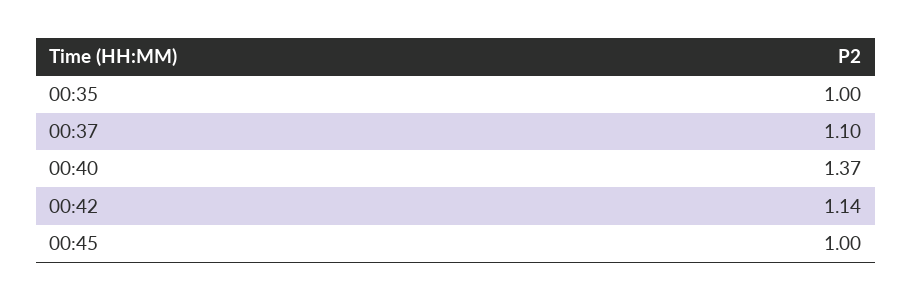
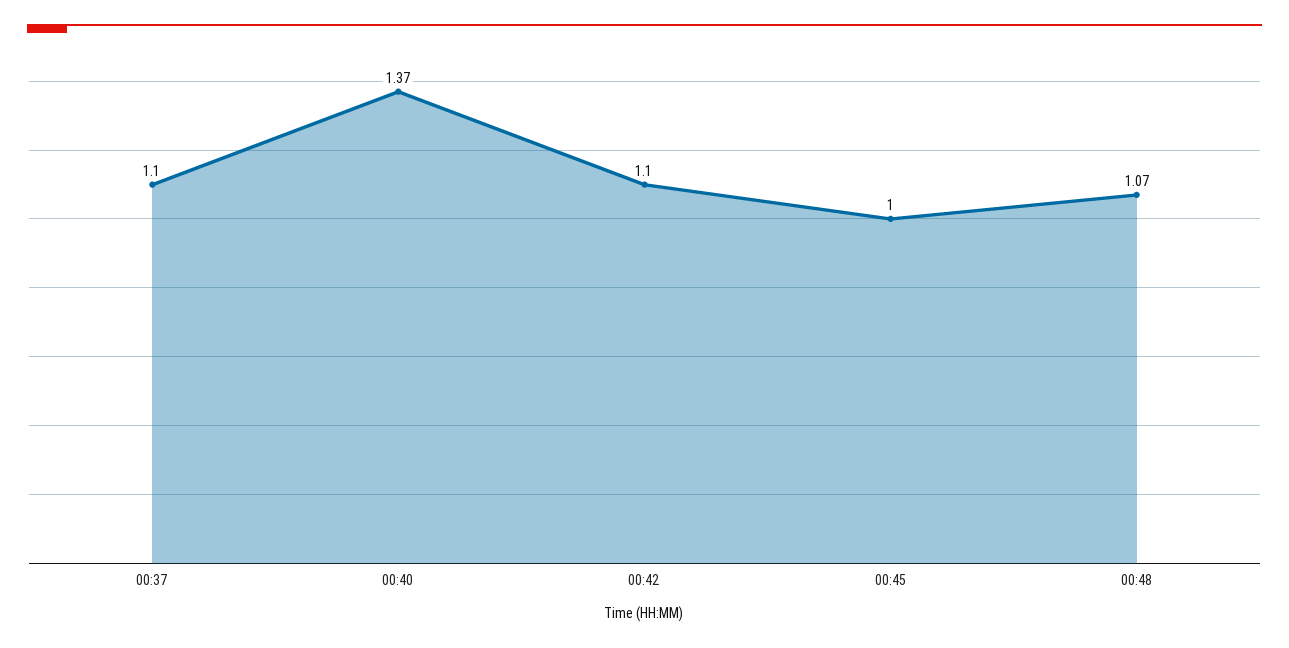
00:35: 1 -> none
00:42: 1.14 -> 1.1
00:48: none -> 1.07

